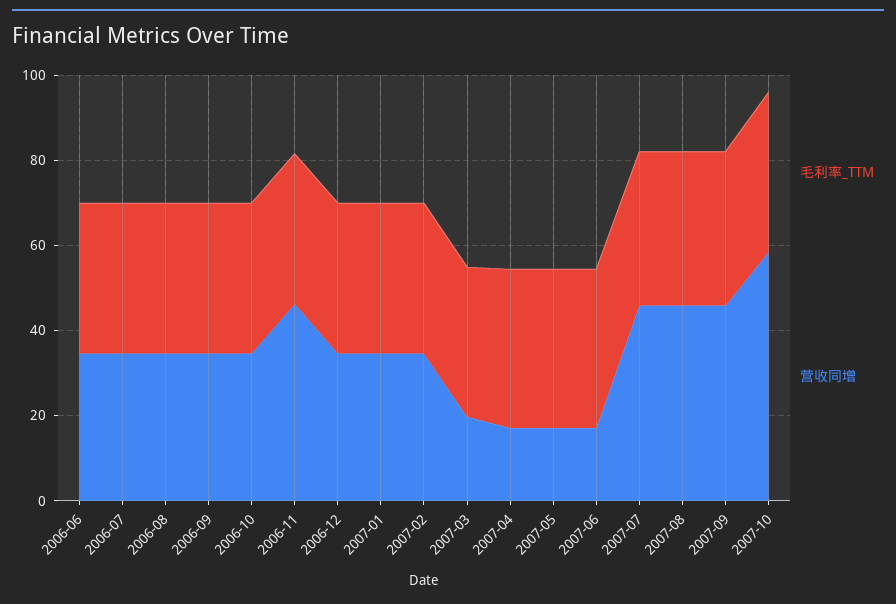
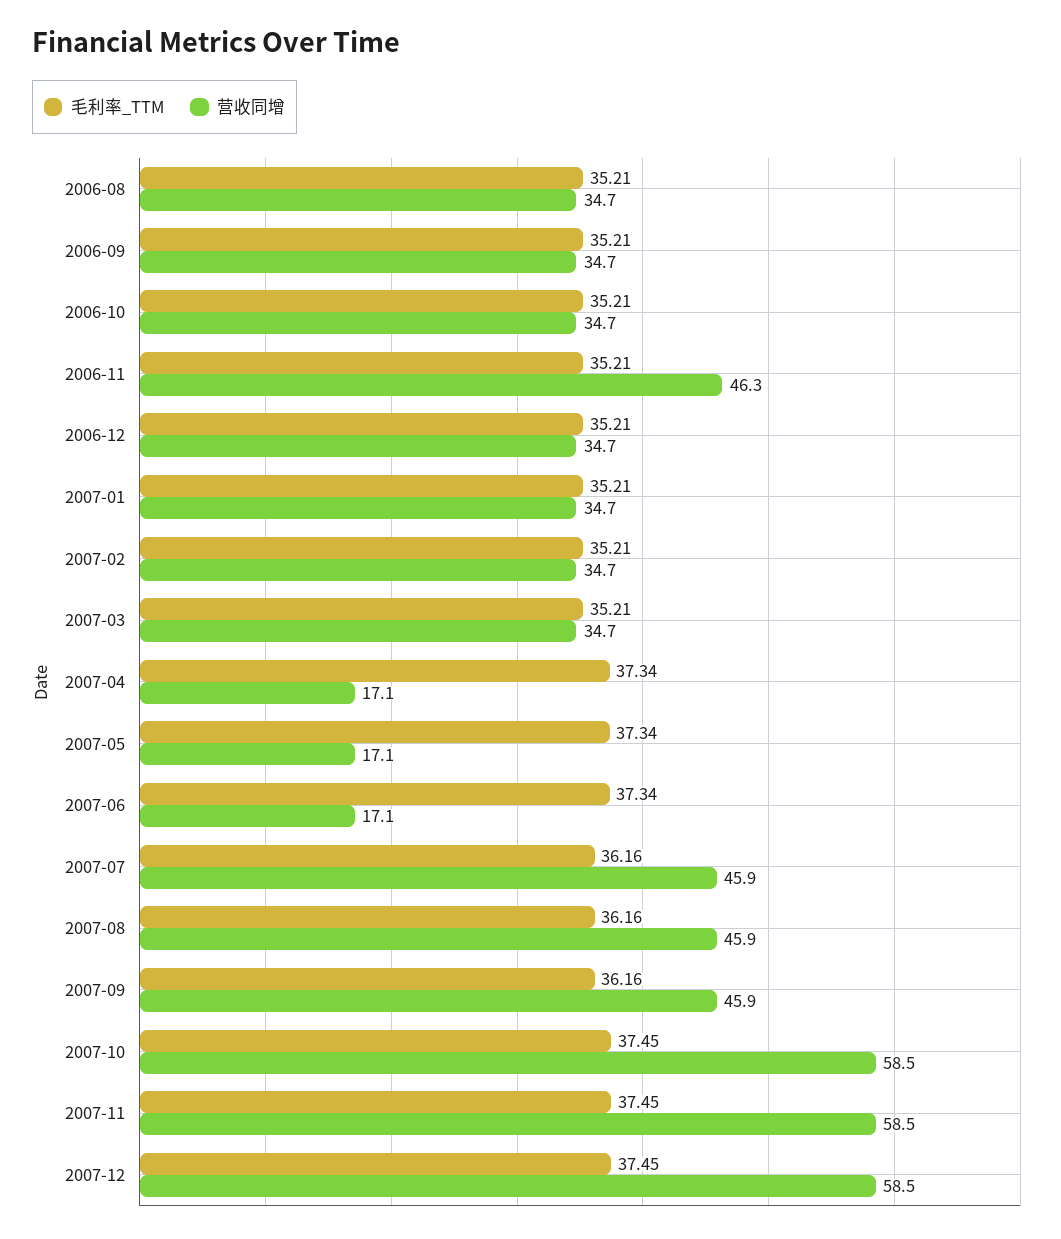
毛利率_TTM, 2006-06: 35 -> none
营收同增, 2006-06: 35 -> none
毛利率_TTM, 2006-07: 35 -> none
营收同增, 2006-07: 35 -> none
营收同增, 2007-03: 20 -> 34.7
毛利率_TTM, 2007-11: none -> 37.45
营收同增, 2007-11: none -> 58.5
毛利率_TTM, 2007-12: none -> 37.45
营收同增, 2007-12: none -> 58.5

